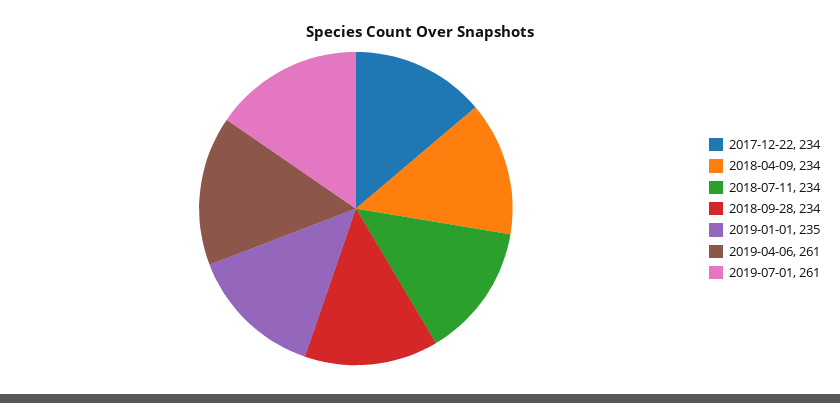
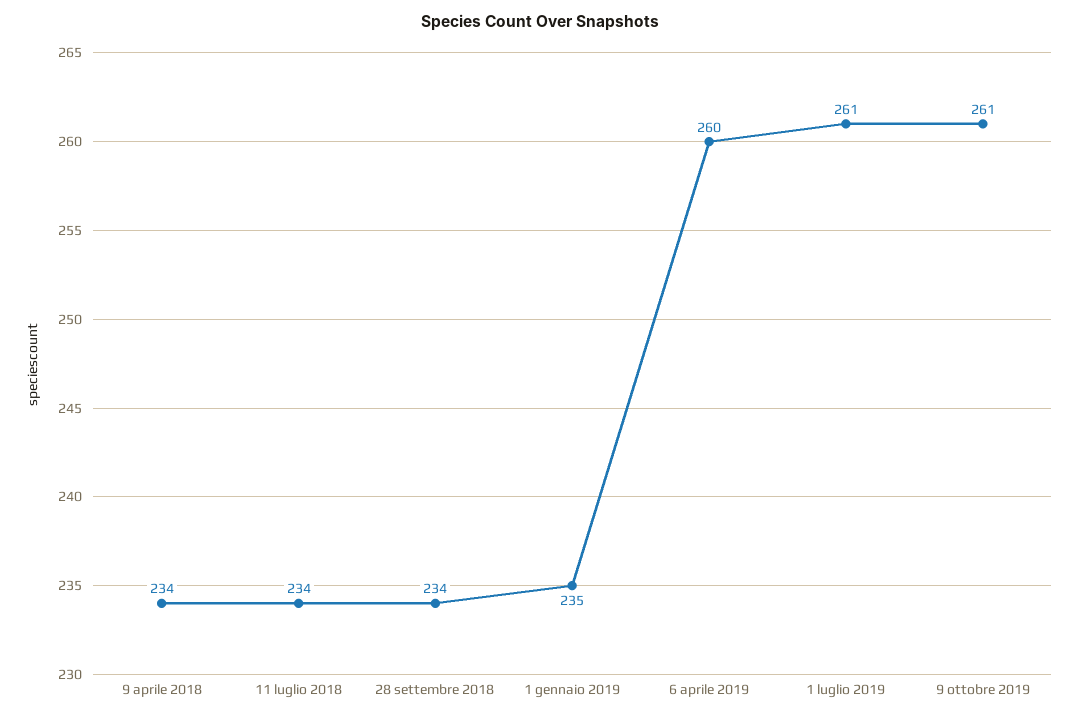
2017-12-22: 234 -> none
2019-04-06: 261 -> 260
9 ottobre 2019: none -> 261

